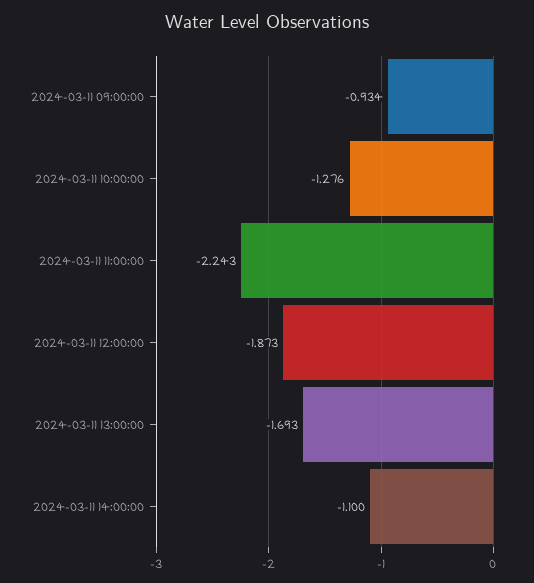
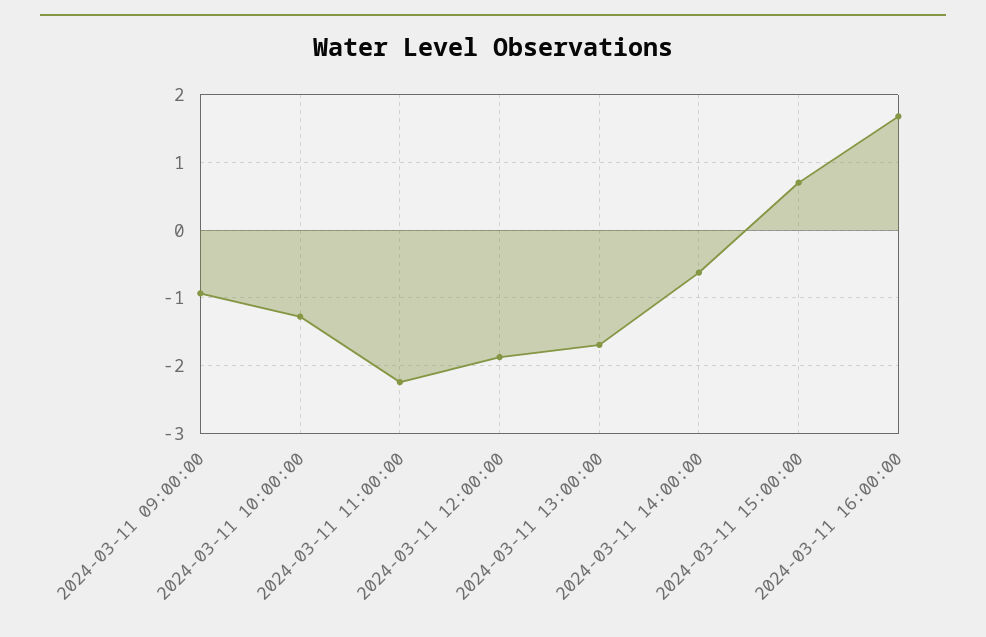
2024-03-11 14:00:00: -1.1 -> -0.6
2024-03-11 15:00:00: none -> 0.7
2024-03-11 16:00:00: none -> 1.7

